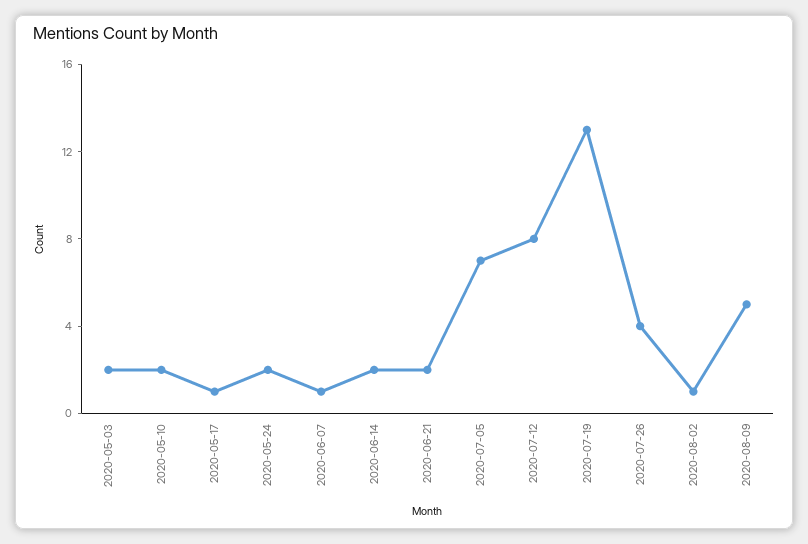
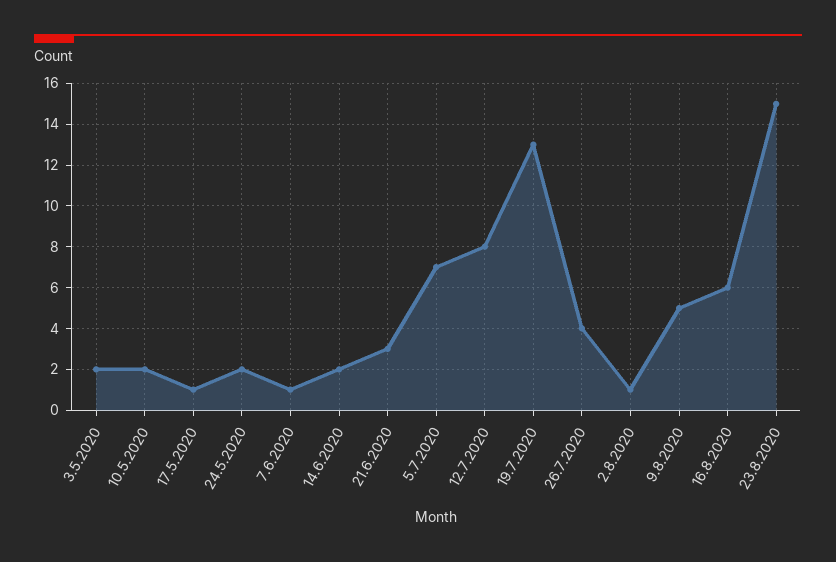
2020-06-21: 2 -> 3
16.8.2020: none -> 6
23.8.2020: none -> 15

